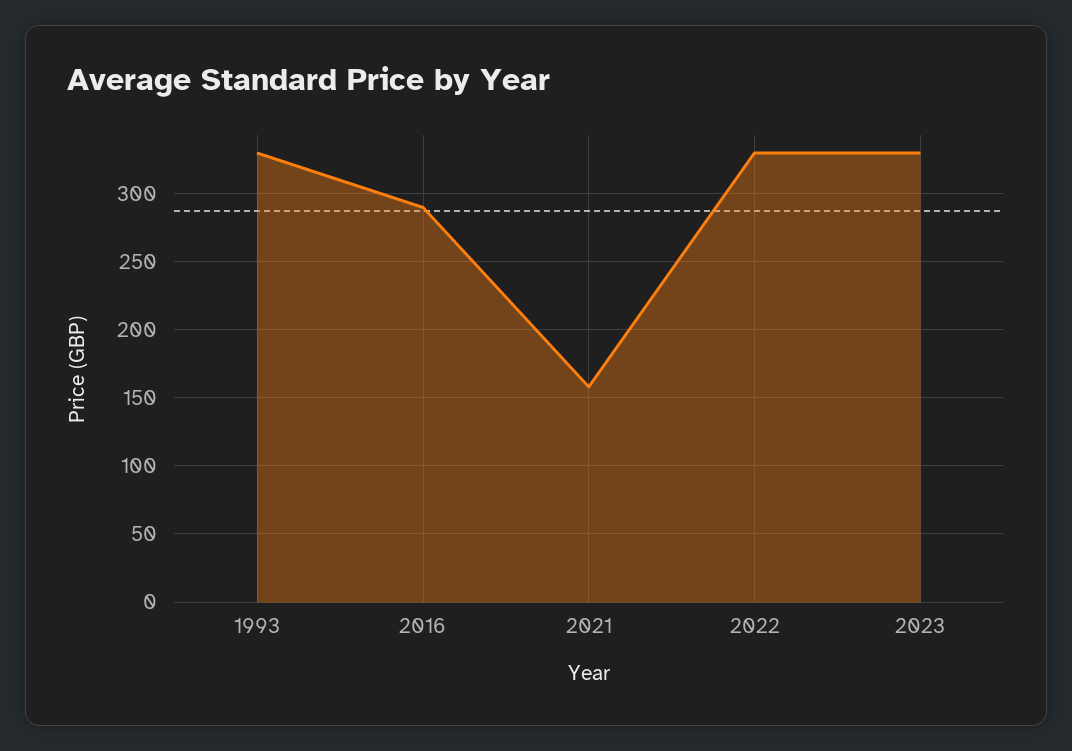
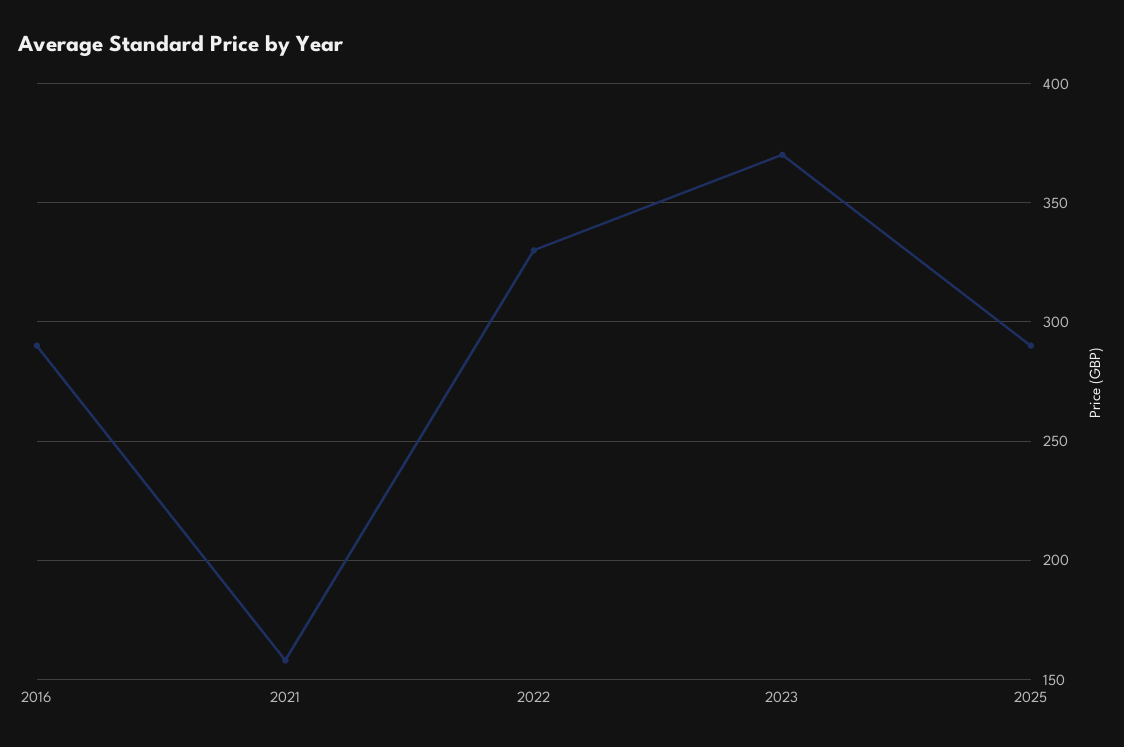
1993: 330 -> none
2023: 330 -> 370
2025: none -> 290

